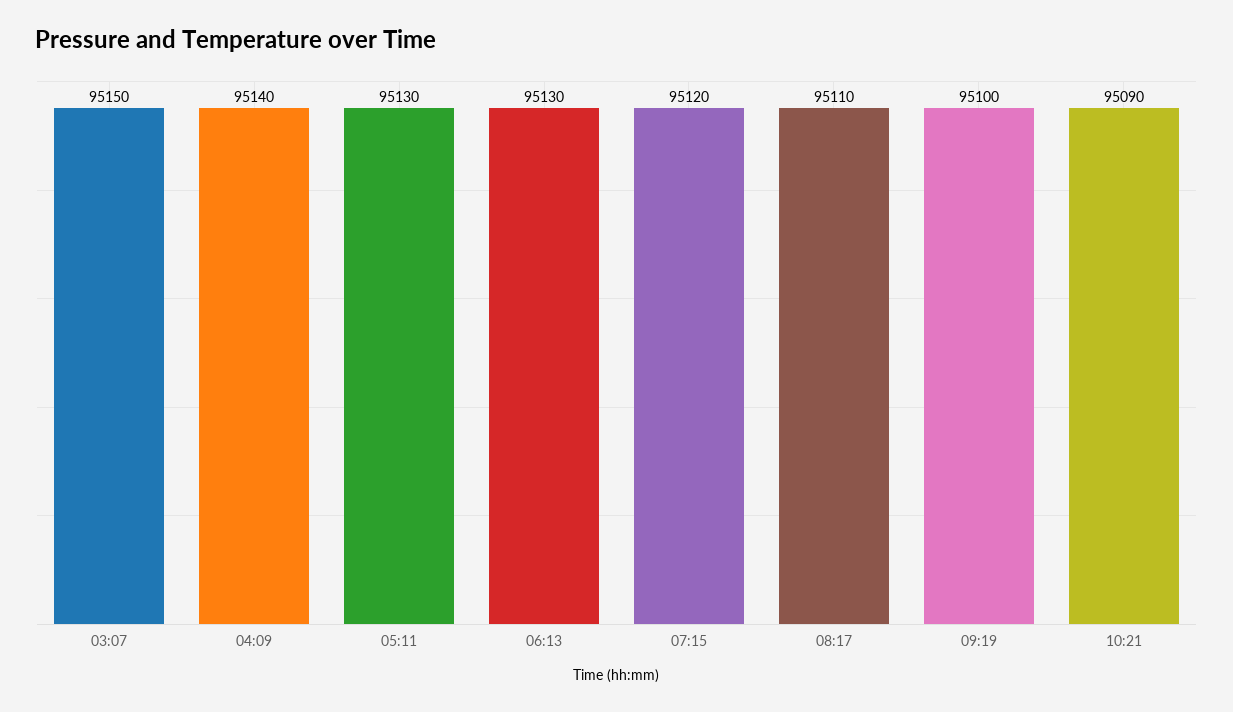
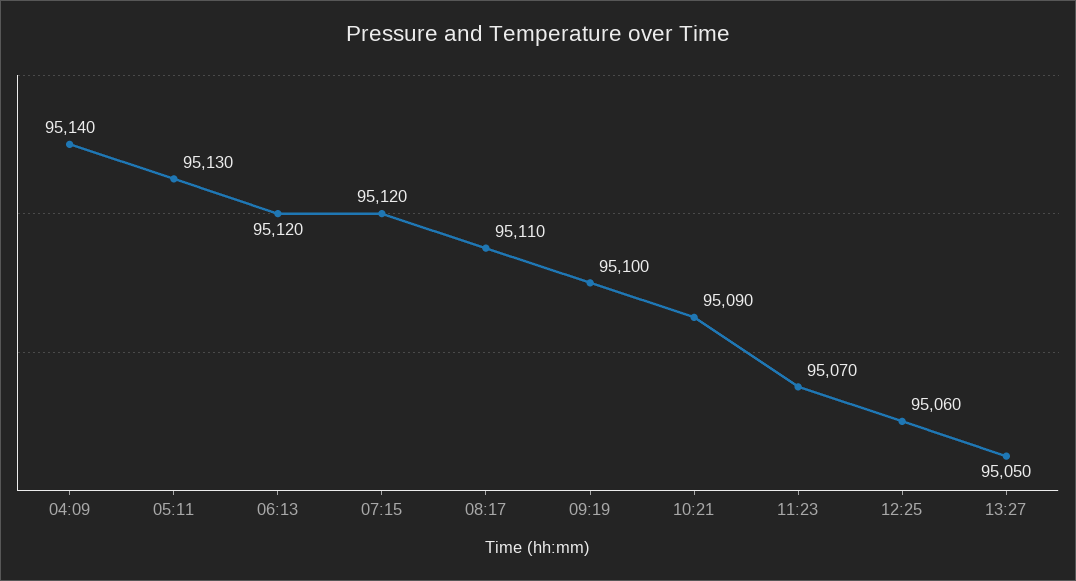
03:07: 95150 -> none
06:13: 95130 -> 95120
11:23: none -> 95070
12:25: none -> 95060
13:27: none -> 95050

